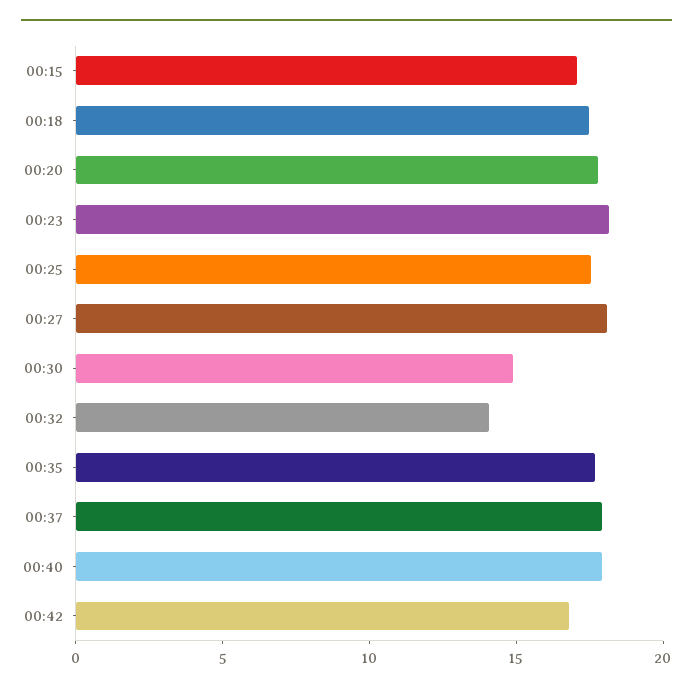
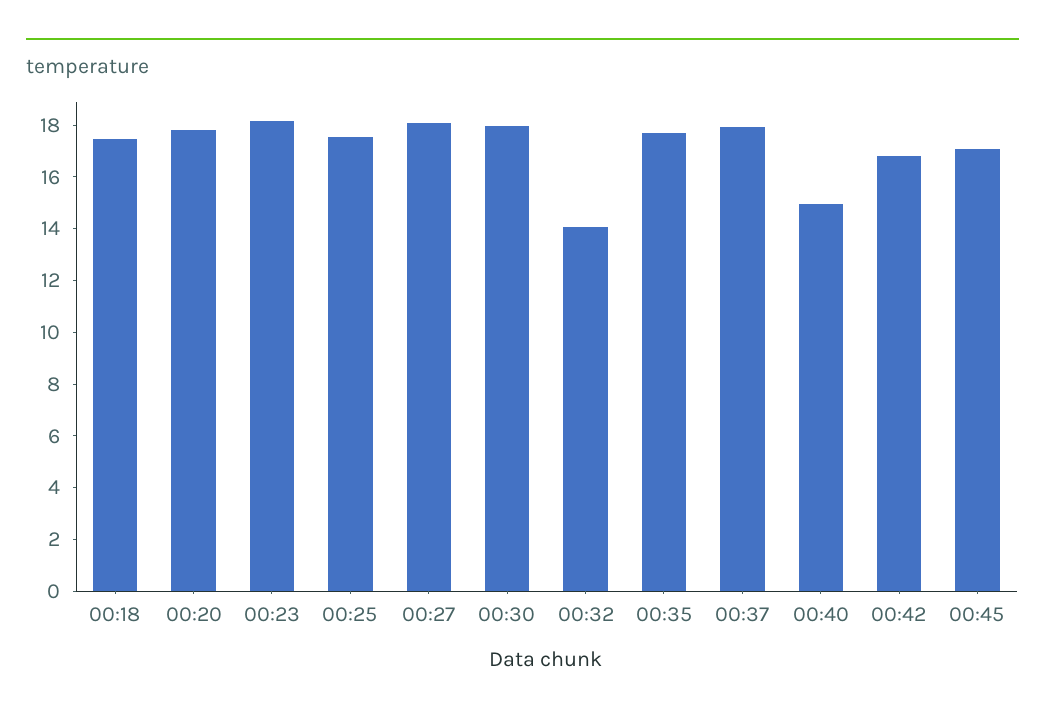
00:15: 17 -> none
00:30: 15 -> 18
00:40: 18 -> 15
00:45: none -> 17

